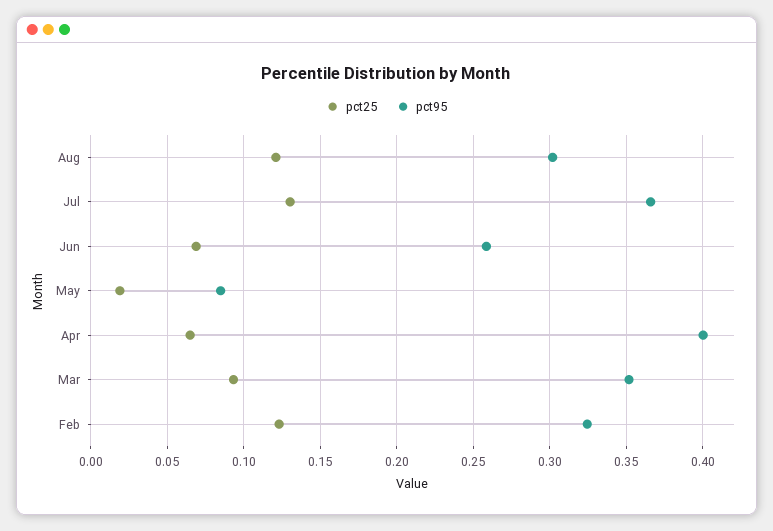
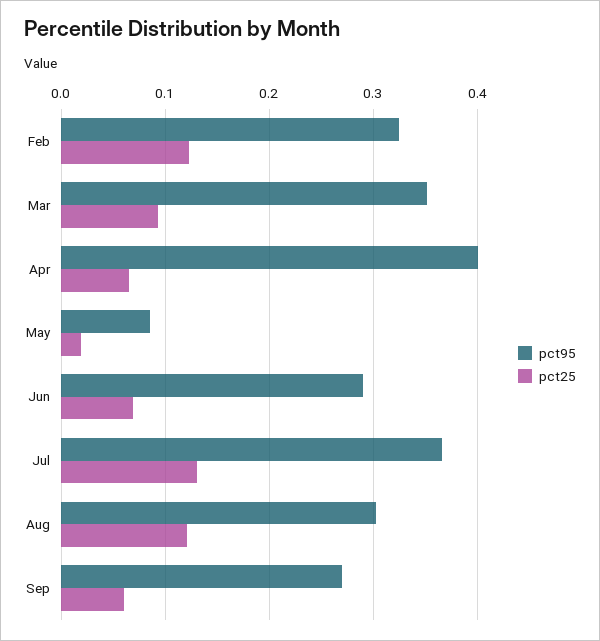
pct95, Jun: 0.26 -> 0.29
pct95, Sep: none -> 0.27
pct25, Sep: none -> 0.06

